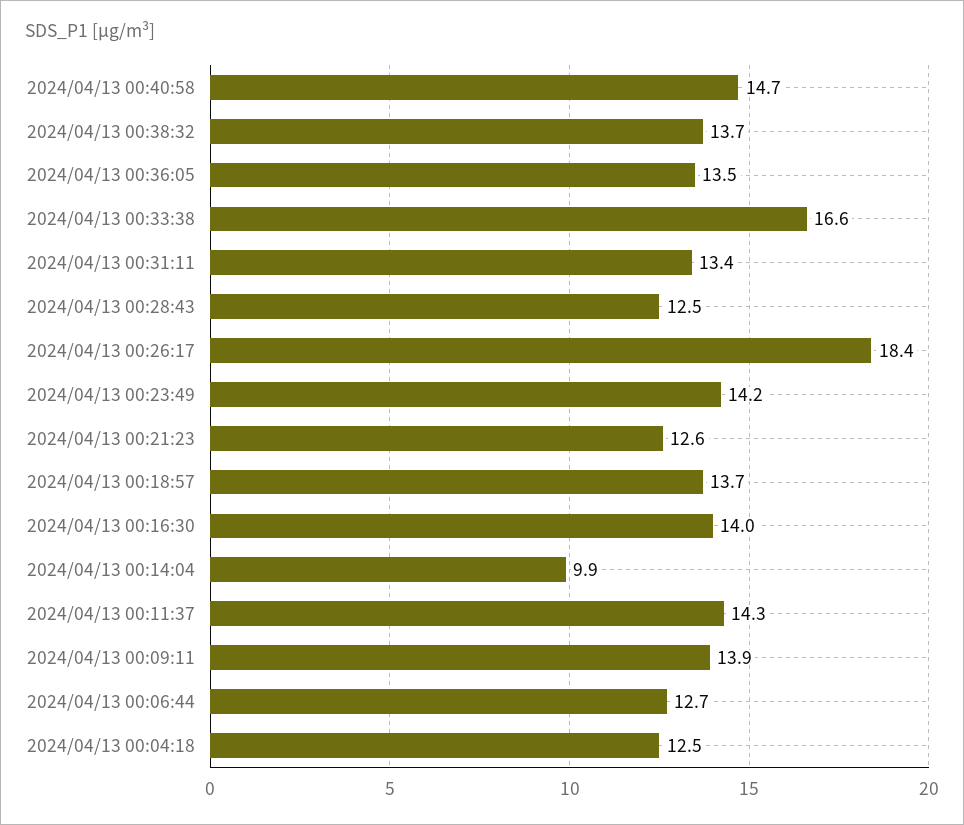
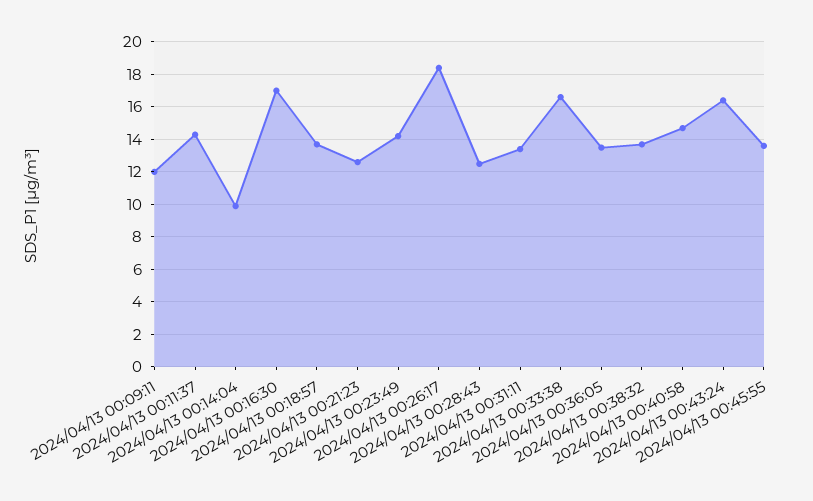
2024/04/13 00:16:30: 14 -> 17
2024/04/13 00:09:11: 13.9 -> 12
2024/04/13 00:06:44: 12.7 -> none
2024/04/13 00:04:18: 12.5 -> none
2024/04/13 00:43:24: none -> 16.5
2024/04/13 00:45:55: none -> 13.5

